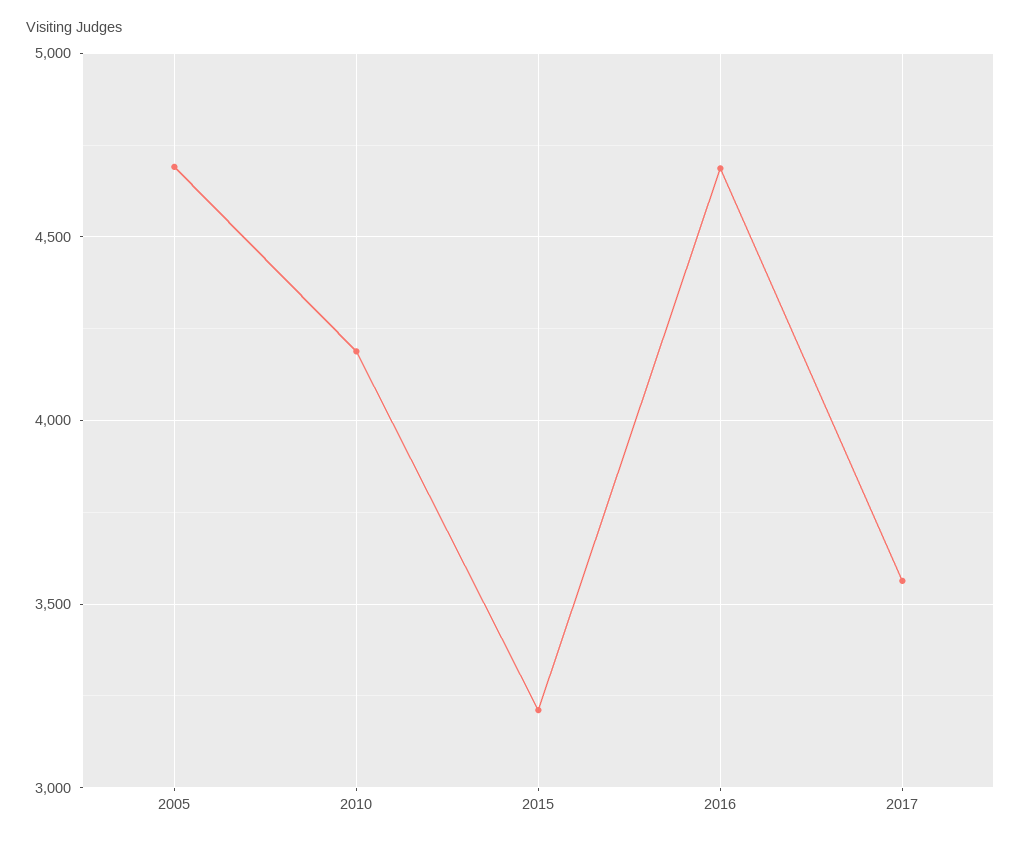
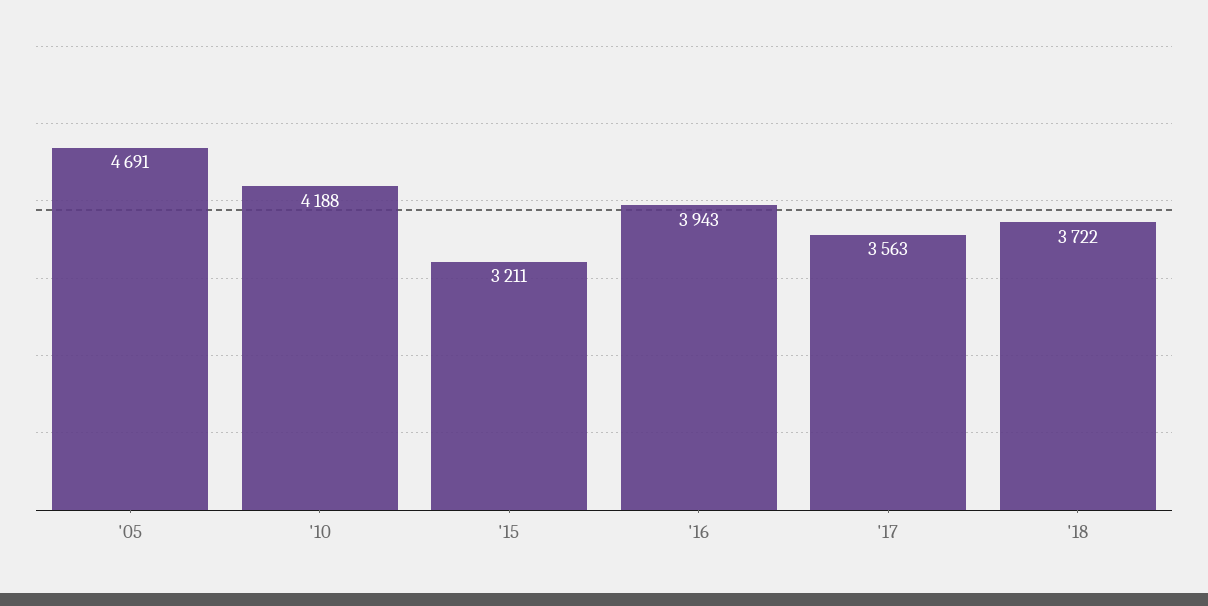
2016: 4700 -> 3943
'18: none -> 3722

